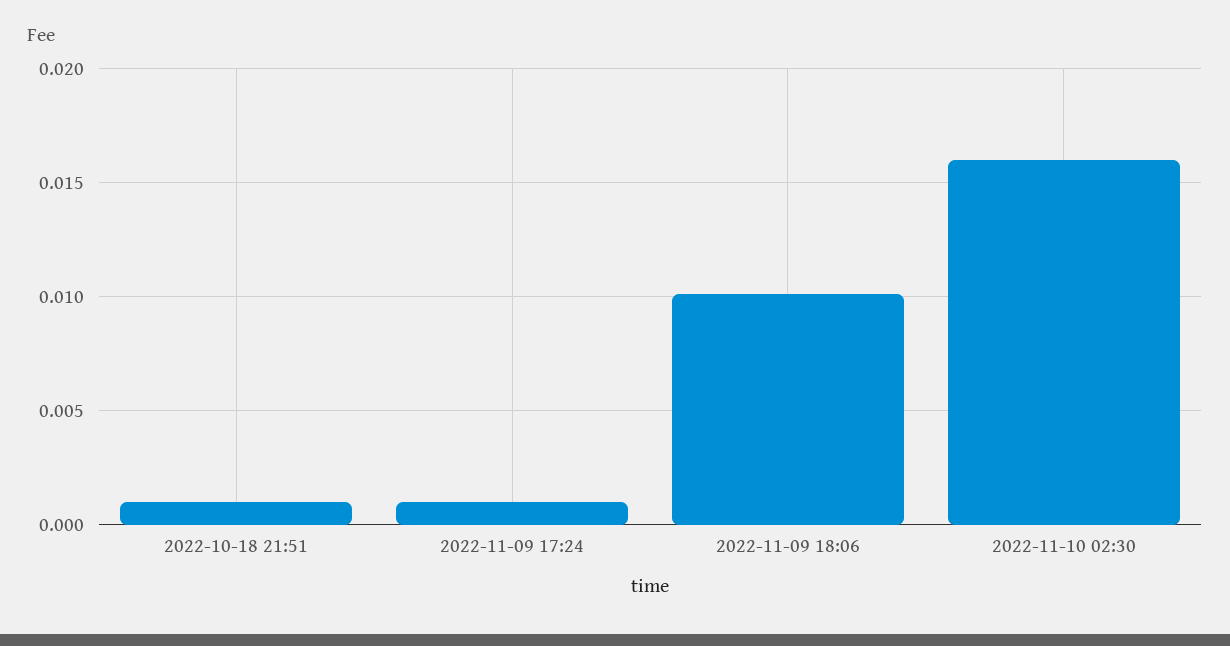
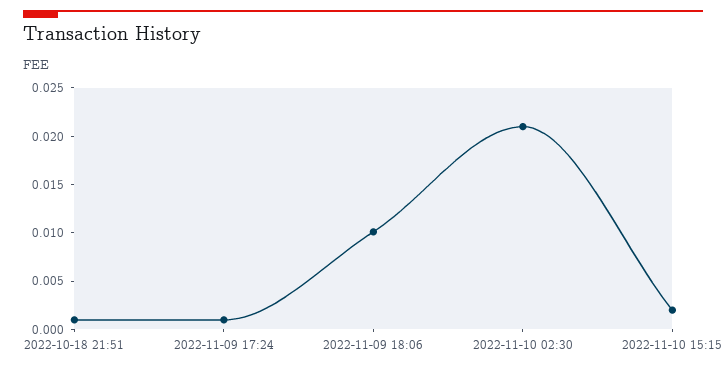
2022-11-10 02:30: 0.016 -> 0.021
2022-11-10 15:15: none -> 0.002

